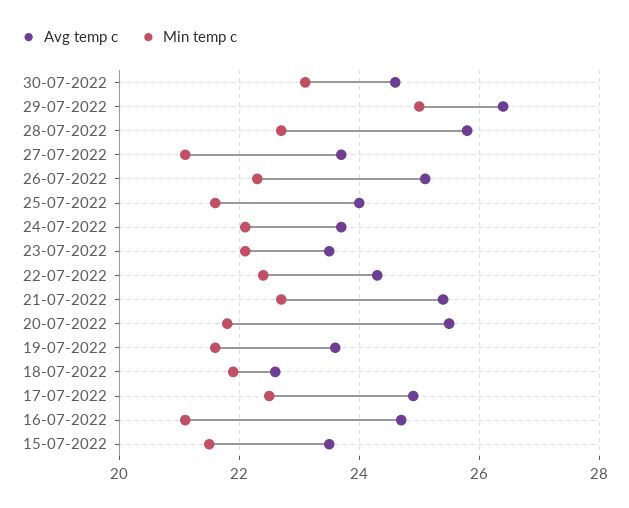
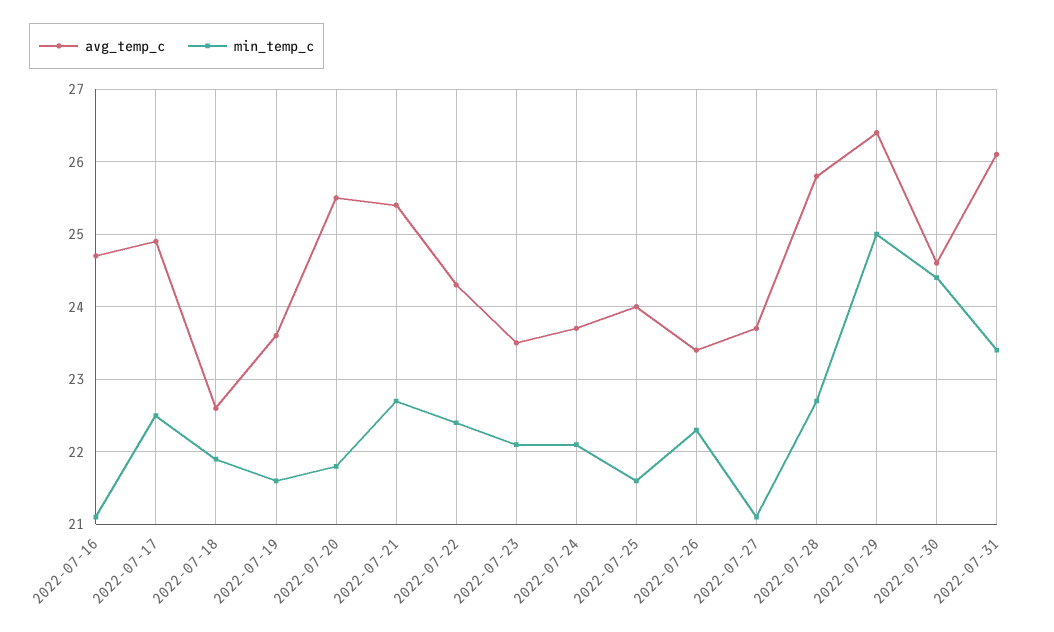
Min temp c, 30-07-2022: 23 -> 24.4
Avg temp c, 26-07-2022: 25 -> 23.4
Avg temp c, 15-07-2022: 23.5 -> none
Min temp c, 15-07-2022: 21.5 -> none
Avg temp c, 2022-07-31: none -> 26.1
Min temp c, 2022-07-31: none -> 23.4

